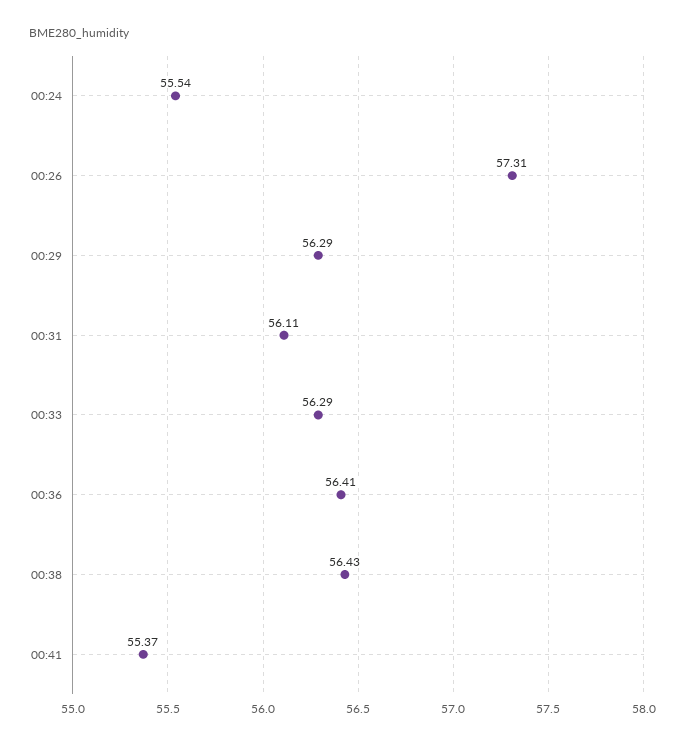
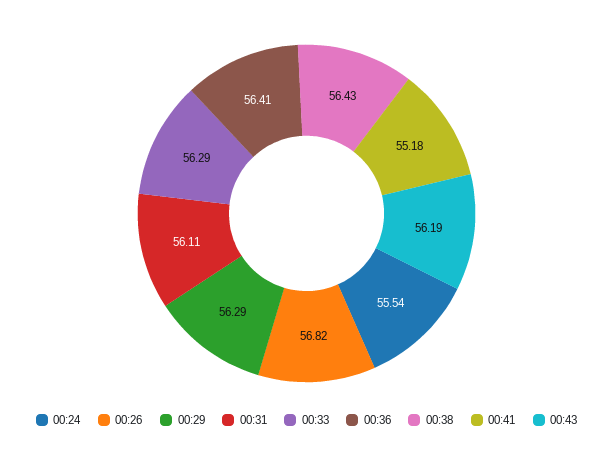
00:26: 57.31 -> 56.82
00:41: 55.37 -> 55.18
00:43: none -> 56.19

